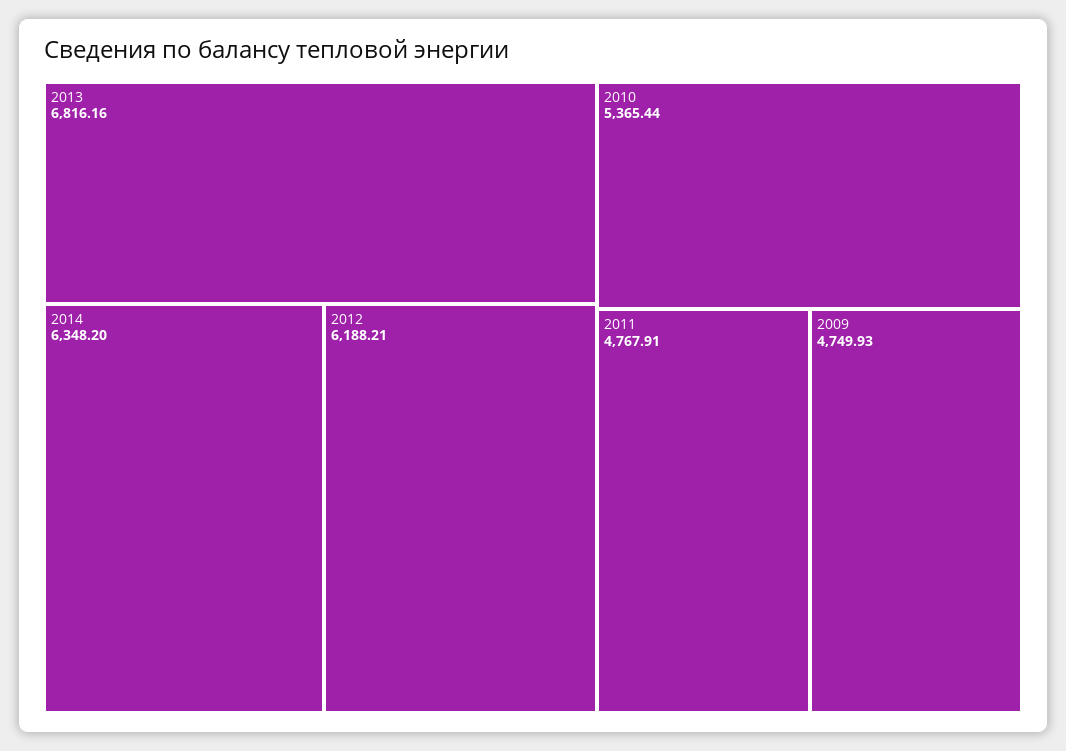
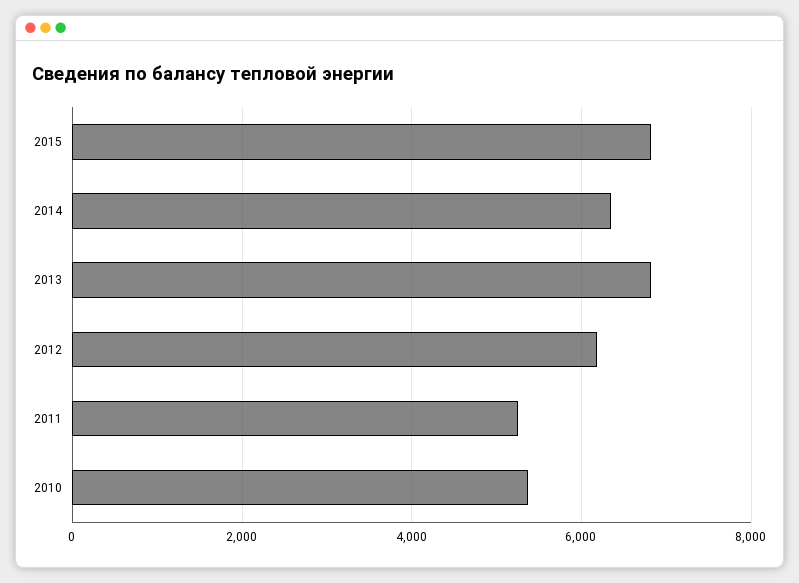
2011: 4767.91 -> 5200
2009: 4749.93 -> none
2015: none -> 6800

